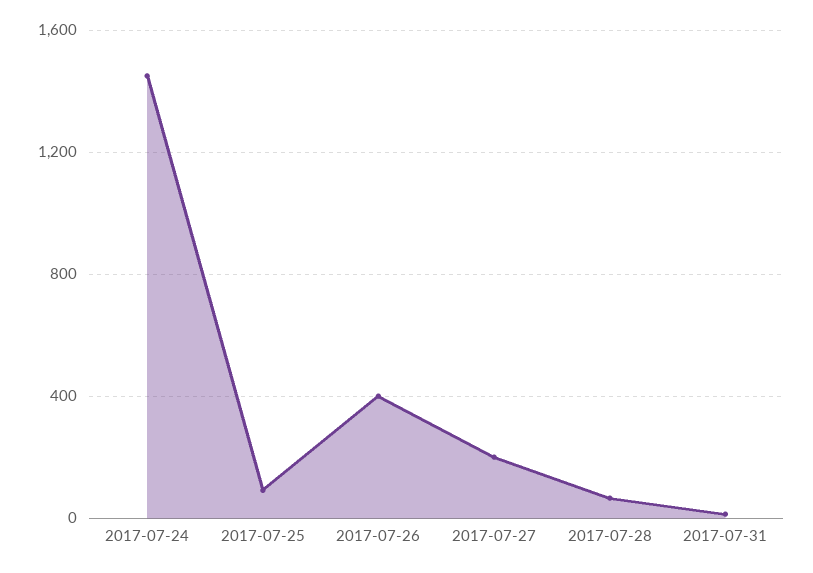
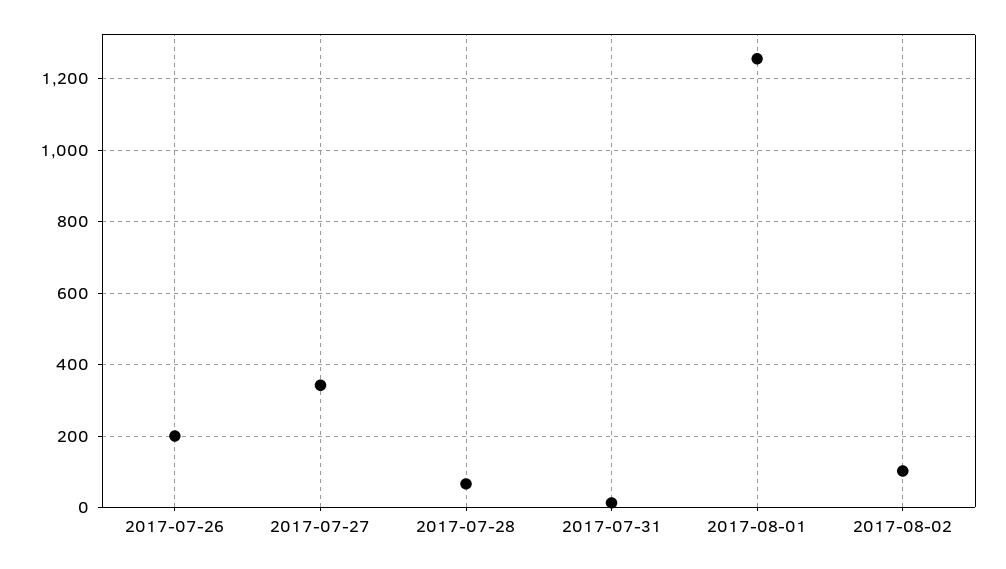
2017-07-24: 1450 -> none
2017-07-25: 100 -> none
2017-07-26: 400 -> 200
2017-07-27: 200 -> 340
2017-08-01: none -> 1260
2017-08-02: none -> 100

